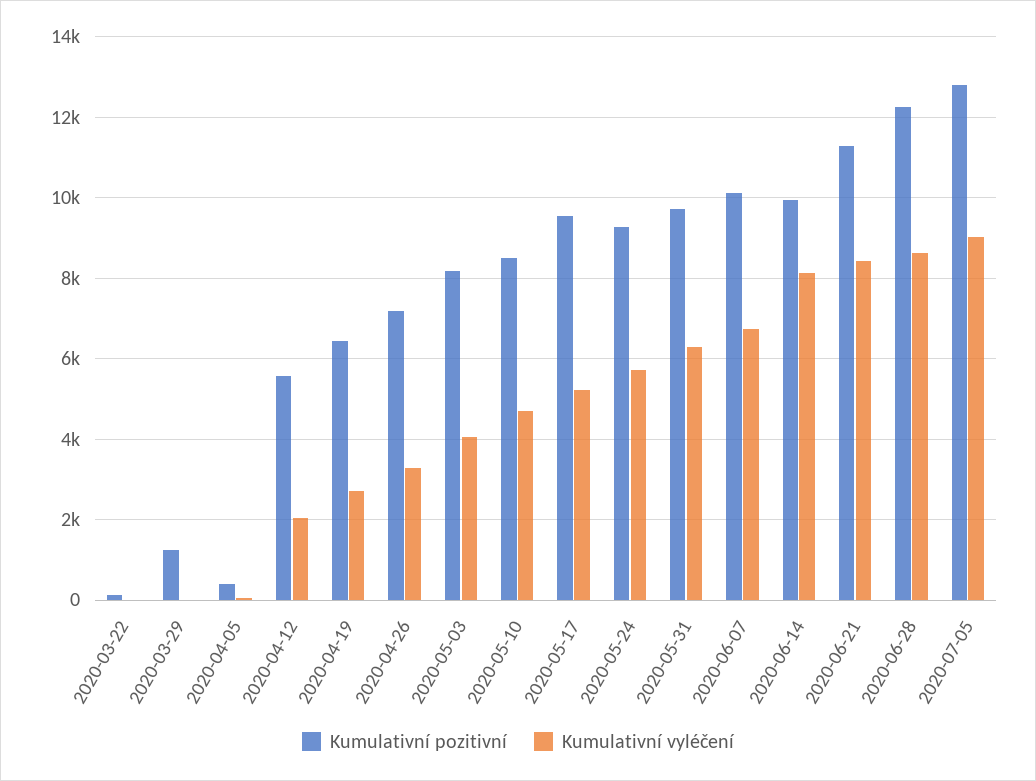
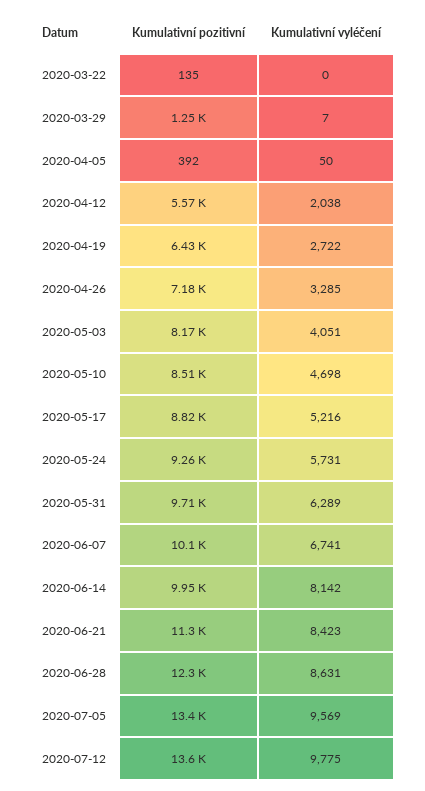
Kumulativní pozitivní, 2020-05-17: 9600 -> 8820
Kumulativní pozitivní, 2020-07-05: 12800 -> 13400
Kumulativní vyléčení, 2020-07-05: 9000 -> 9569
Kumulativní pozitivní, 2020-07-12: none -> 13600
Kumulativní vyléčení, 2020-07-12: none -> 9775

